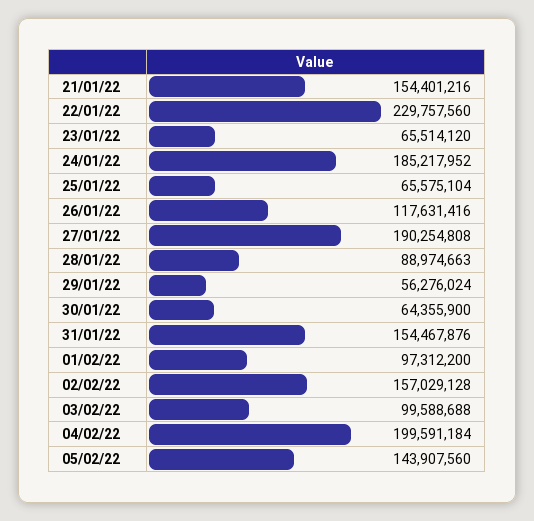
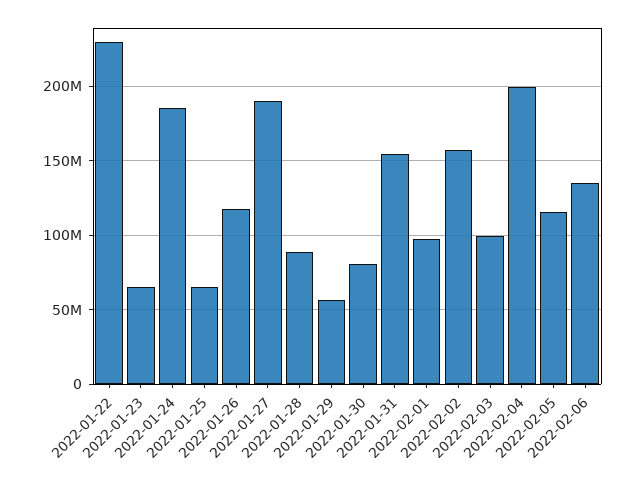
21/01/22: 154401216 -> none
30/01/22: 64355900 -> 80000000
05/02/22: 143907560 -> 115000000
2022-02-06: none -> 135000000

